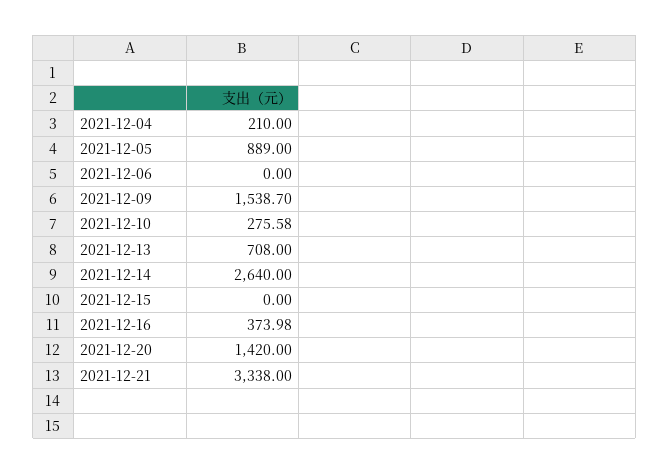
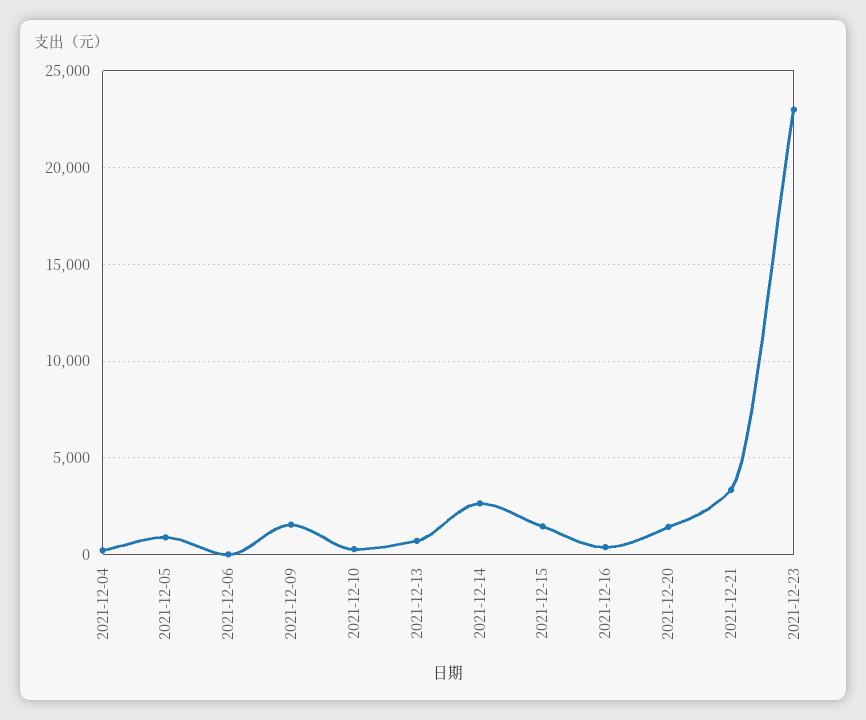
2021-12-15: 0 -> 1500
2021-12-23: none -> 23000

